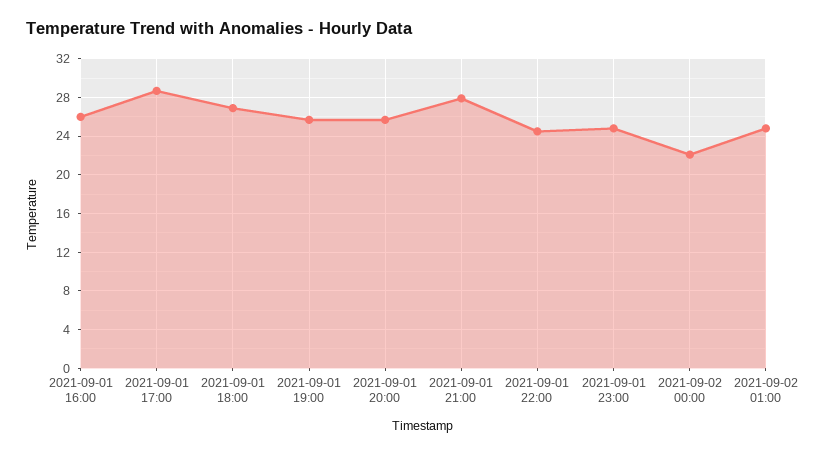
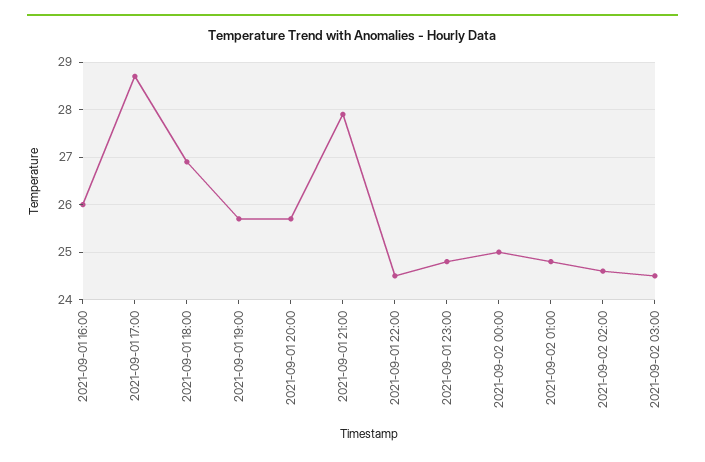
2021-09-02 00:00: 22 -> 25
2021-09-02 02:00: none -> 24.5
2021-09-02 03:00: none -> 24.5

